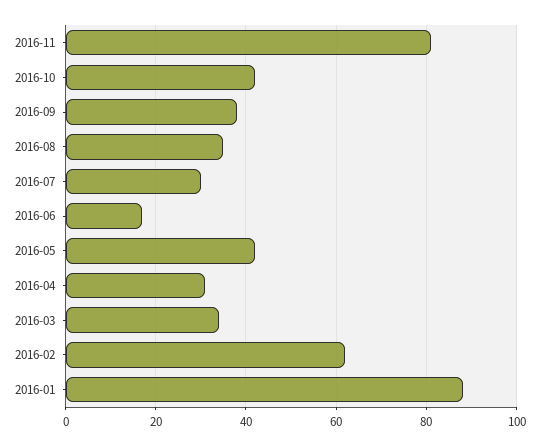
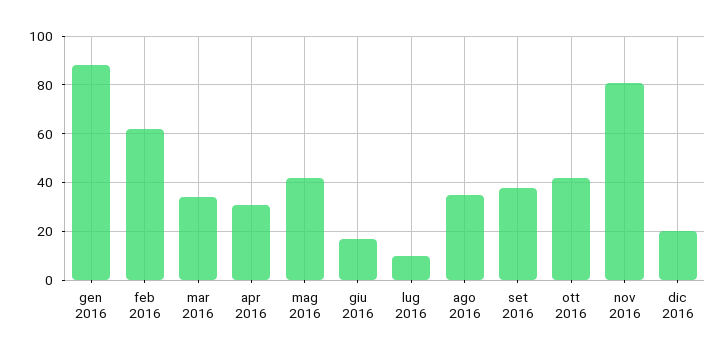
2016-07: 30 -> 10
dic 2016: none -> 20

